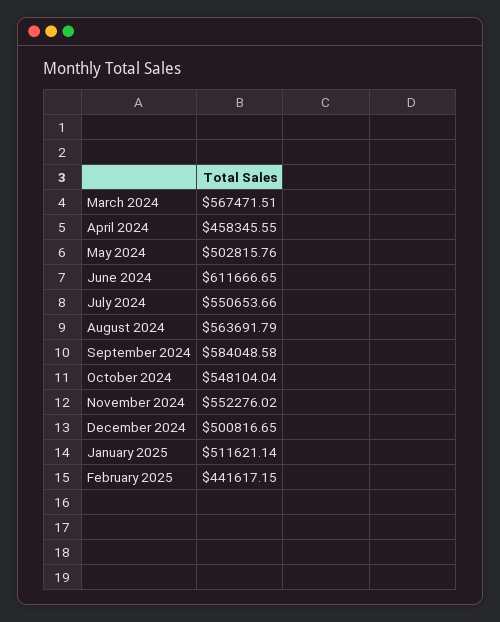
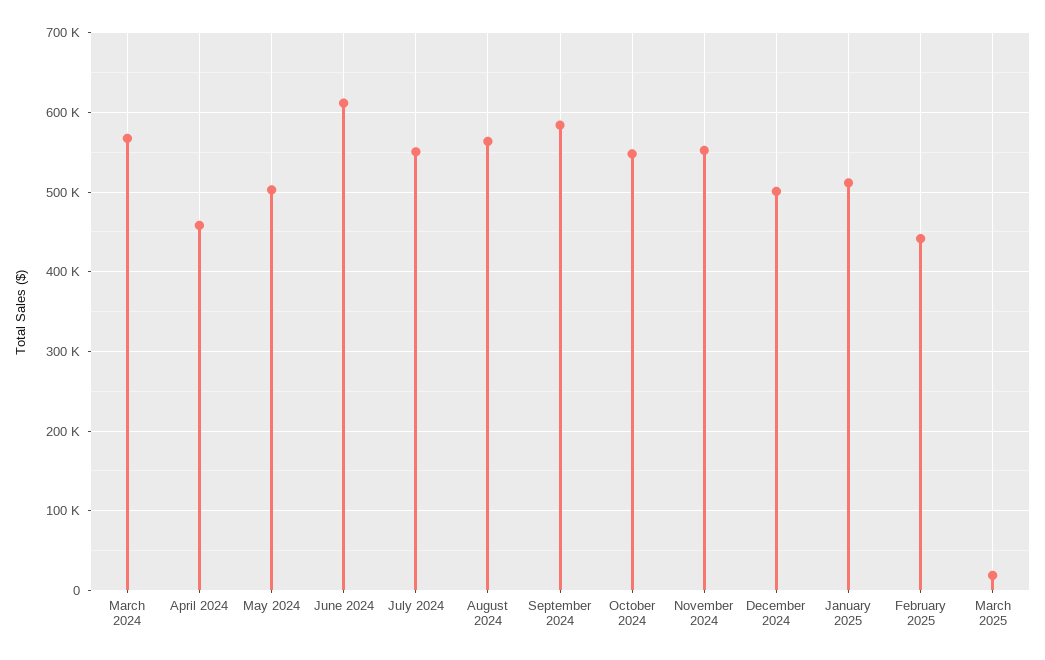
March 2025: none -> 20000

